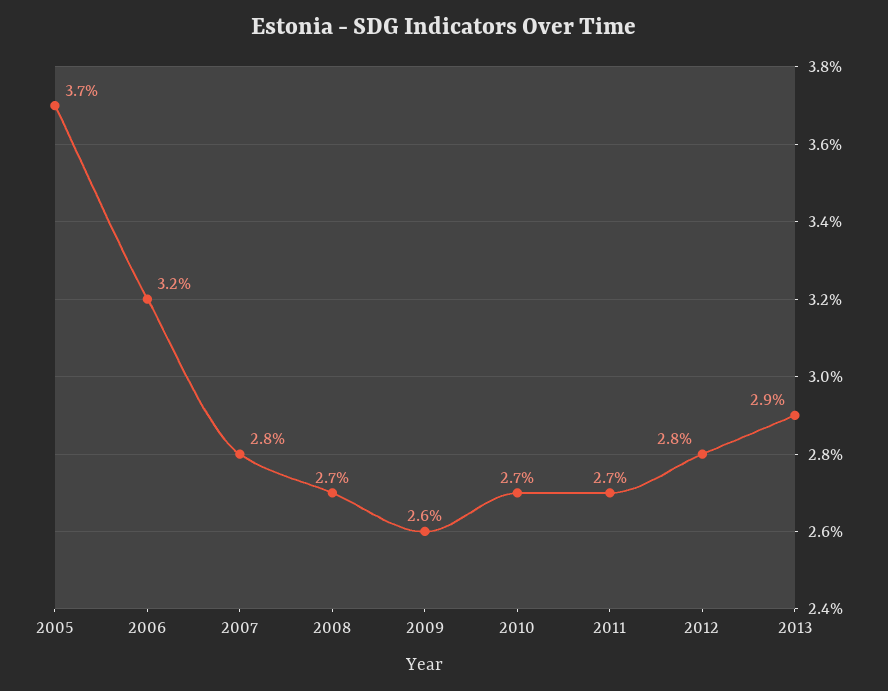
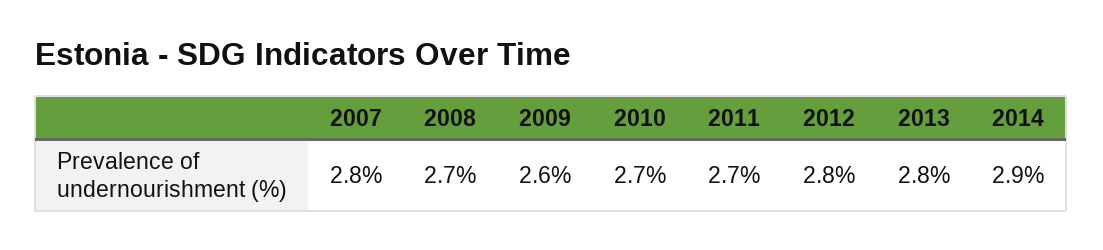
2005: 3.7 -> none
2006: 3.2 -> none
2013: 2.9 -> 2.8
2014: none -> 2.9

